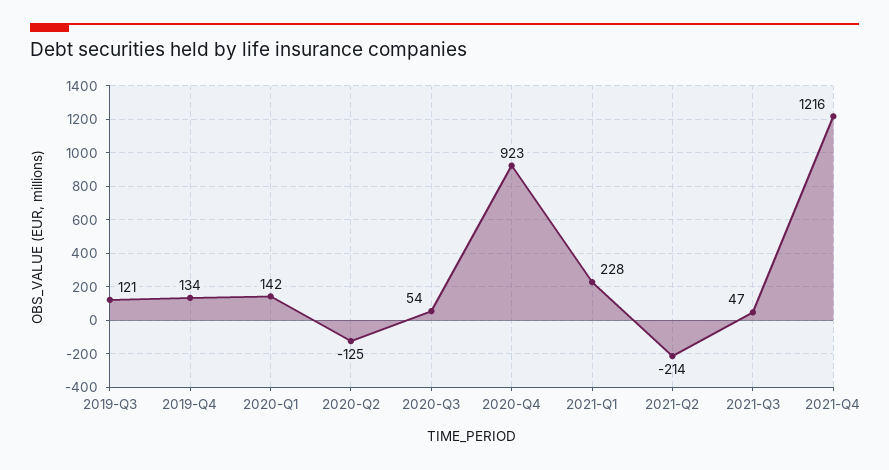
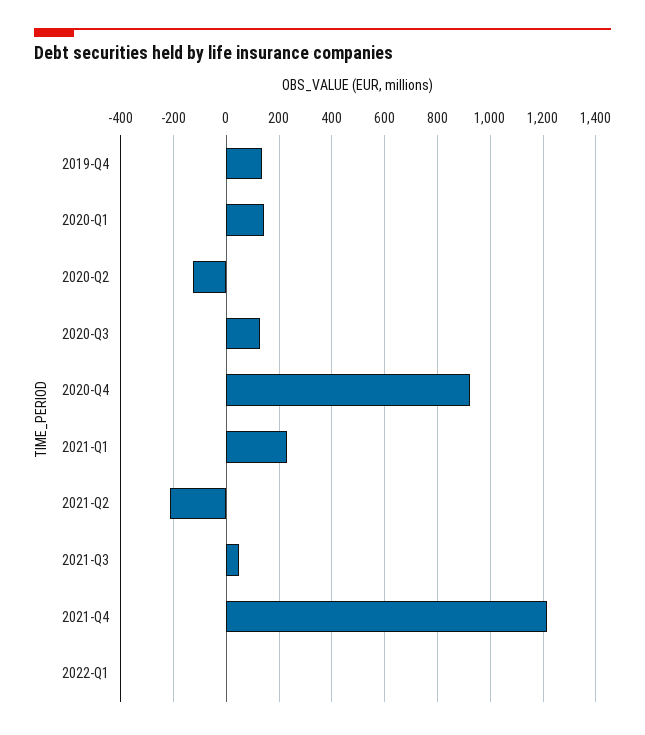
2019-Q3: 121 -> none
2020-Q3: 54 -> 125
2022-Q1: none -> 0

